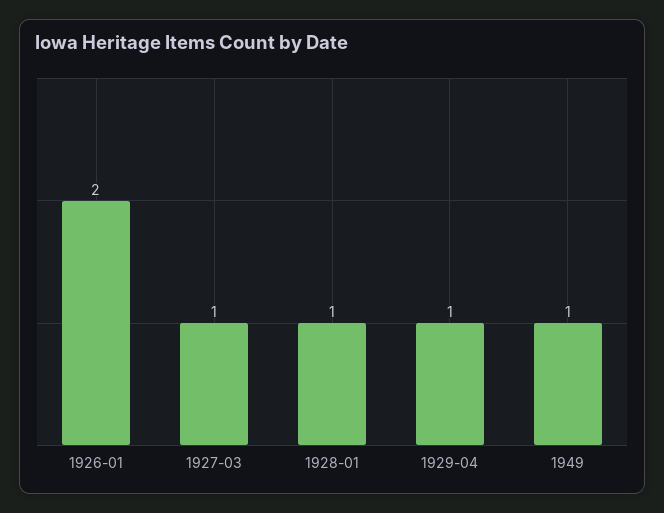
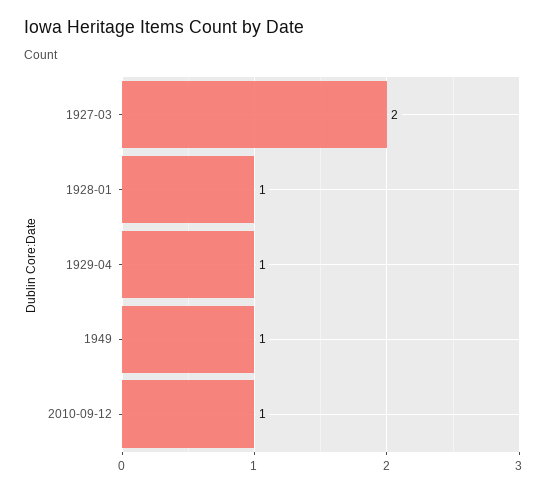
1926-01: 2 -> none
1927-03: 1 -> 2
2010-09-12: none -> 1

